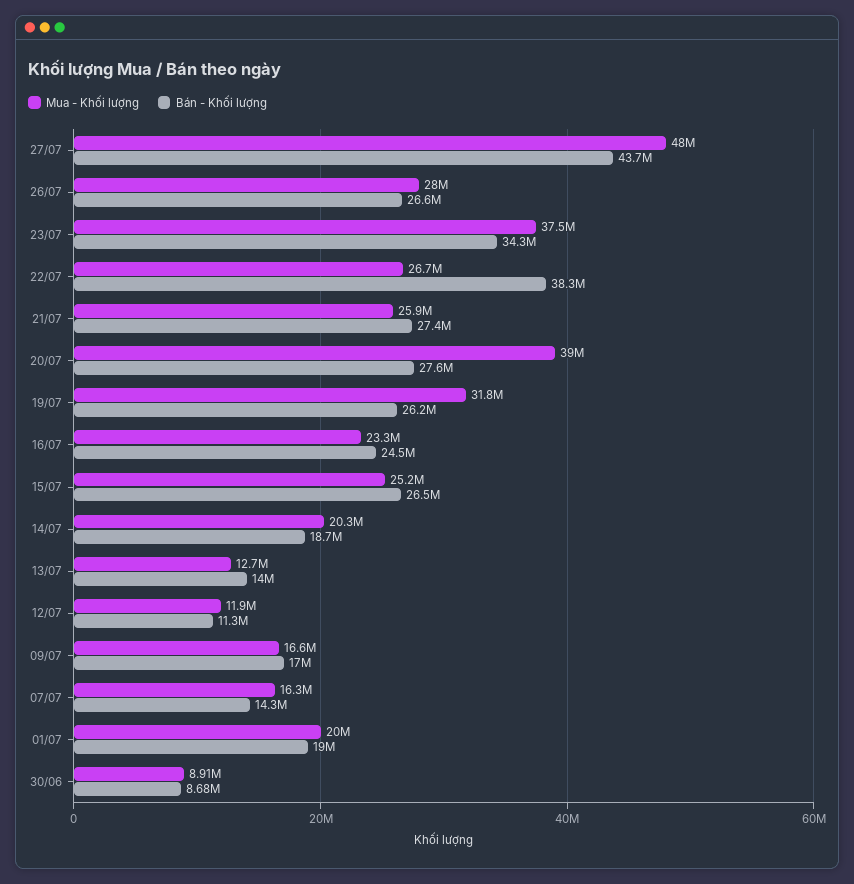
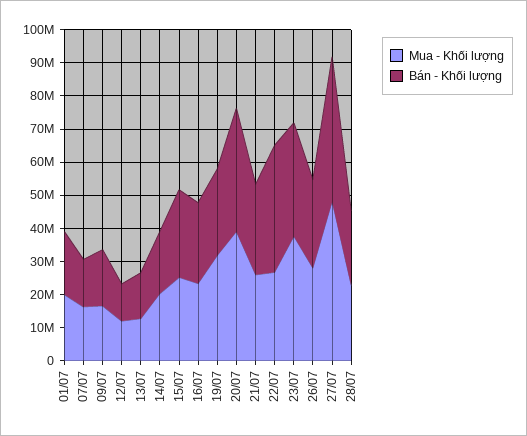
Bán - Khối lượng, 20/07: 27600000 -> 37500000
Mua - Khối lượng, 30/06: 8910000 -> none
Bán - Khối lượng, 30/06: 8680000 -> none
Mua - Khối lượng, 28/07: none -> 22500000
Bán - Khối lượng, 28/07: none -> 22500000

